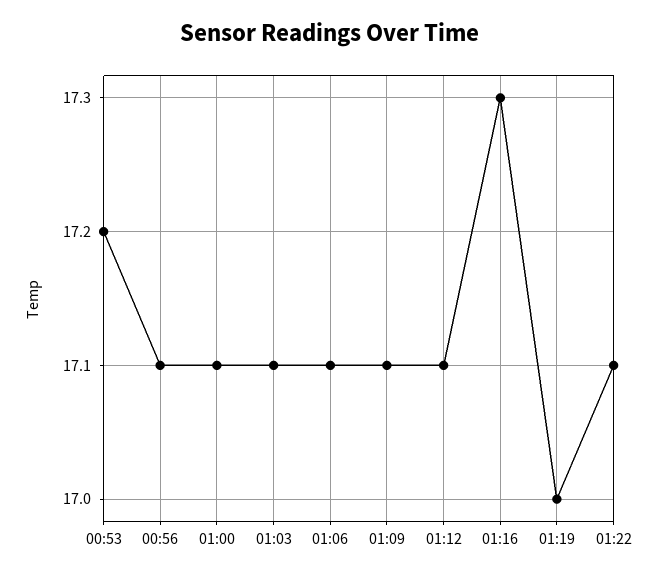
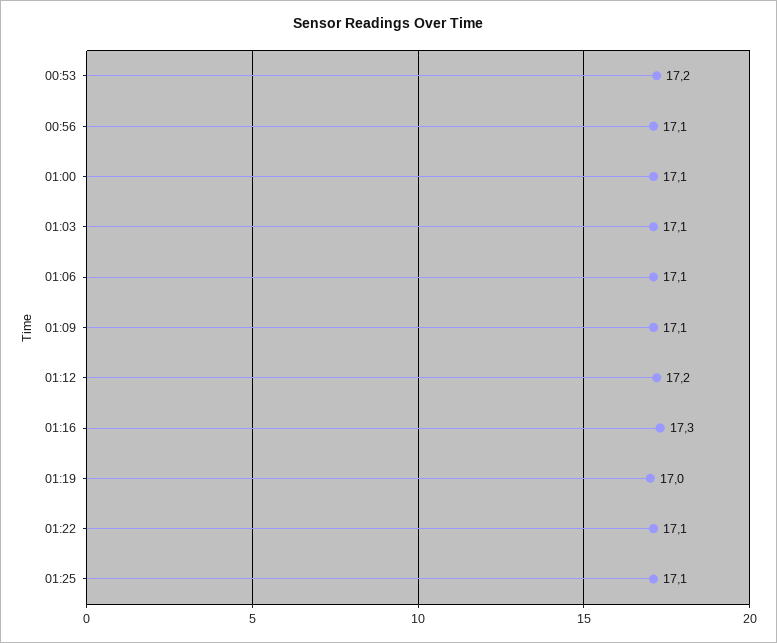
01:12: 17.1 -> 17.2
01:25: none -> 17.1

